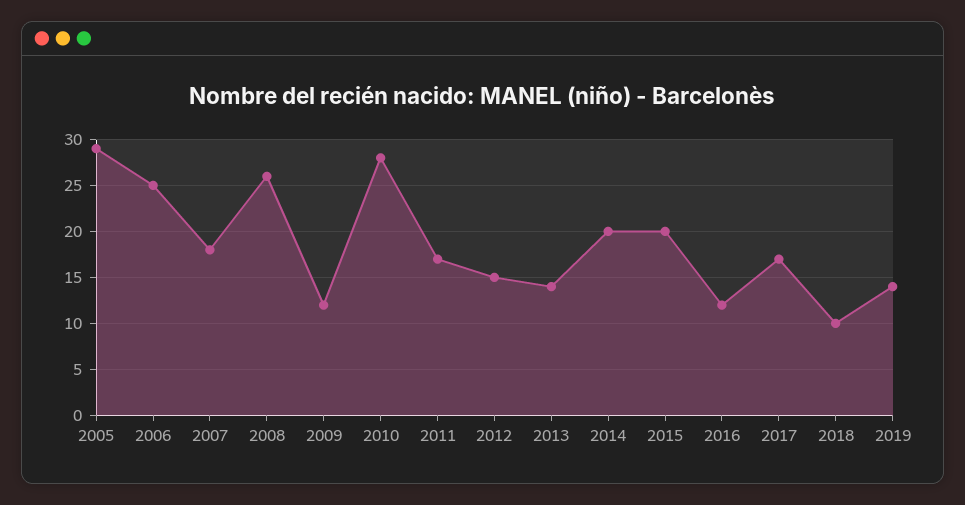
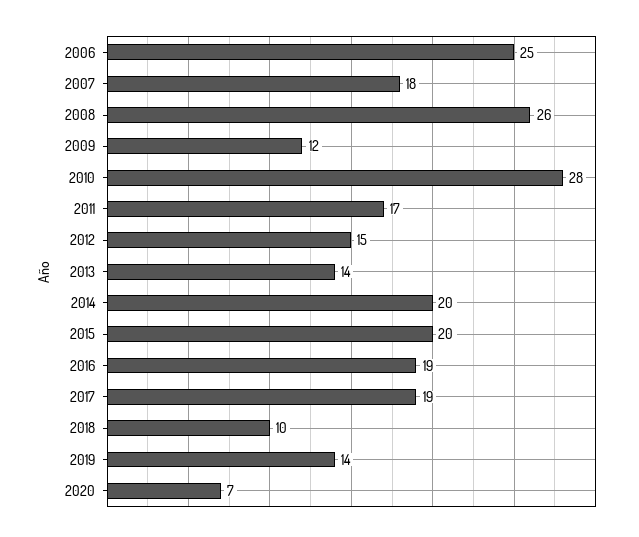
2005: 29 -> none
2016: 12 -> 19
2017: 17 -> 19
2020: none -> 7

